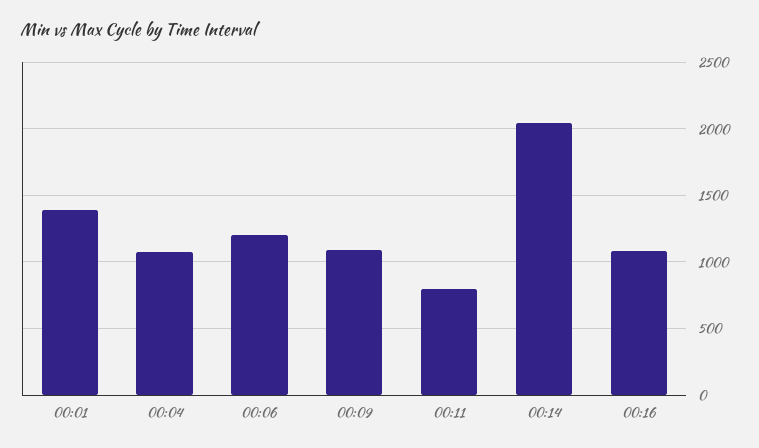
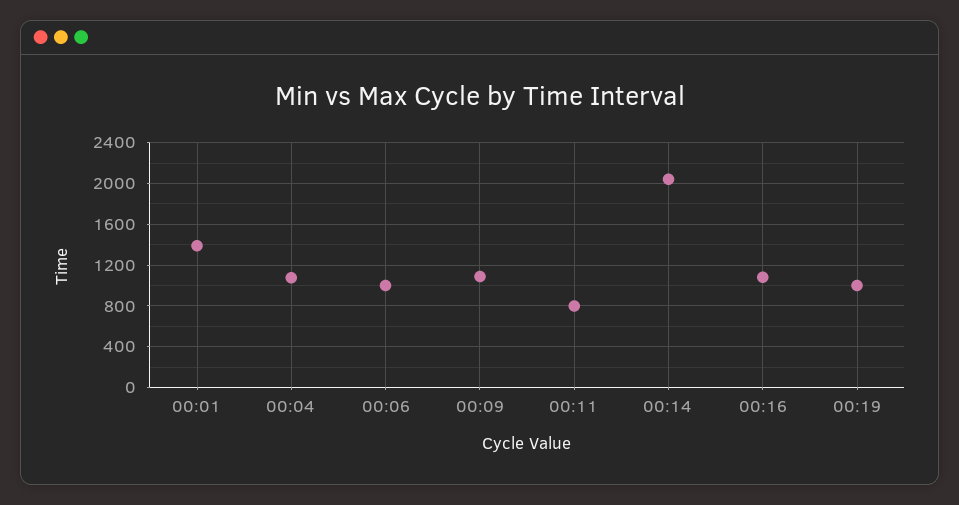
00:06: 1200 -> 1000
00:19: none -> 1000

